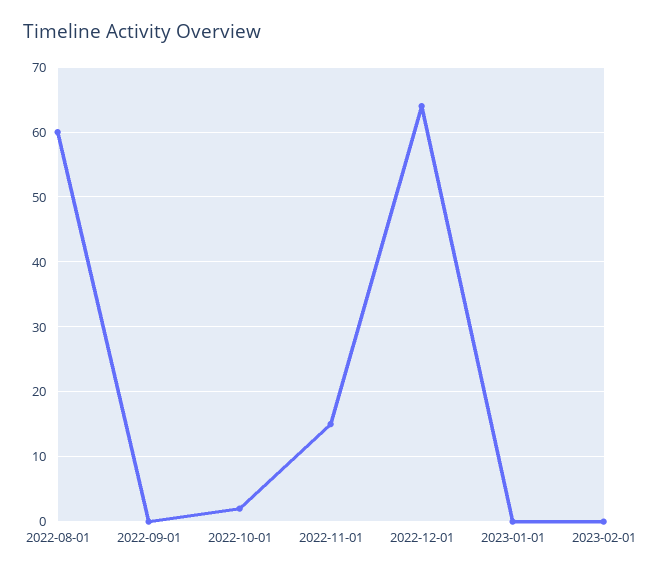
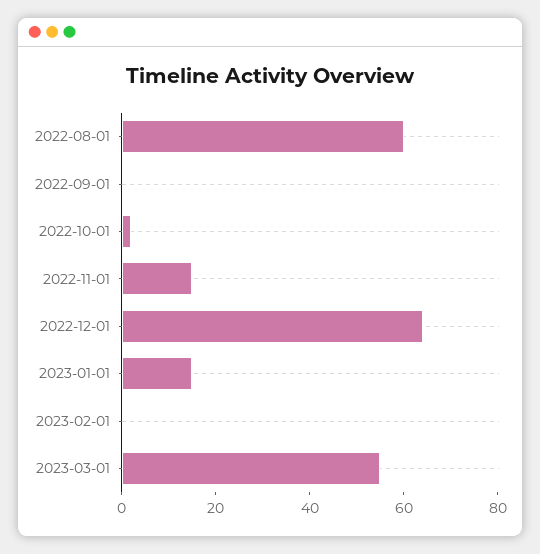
2023-01-01: 0 -> 15
2023-03-01: none -> 55

